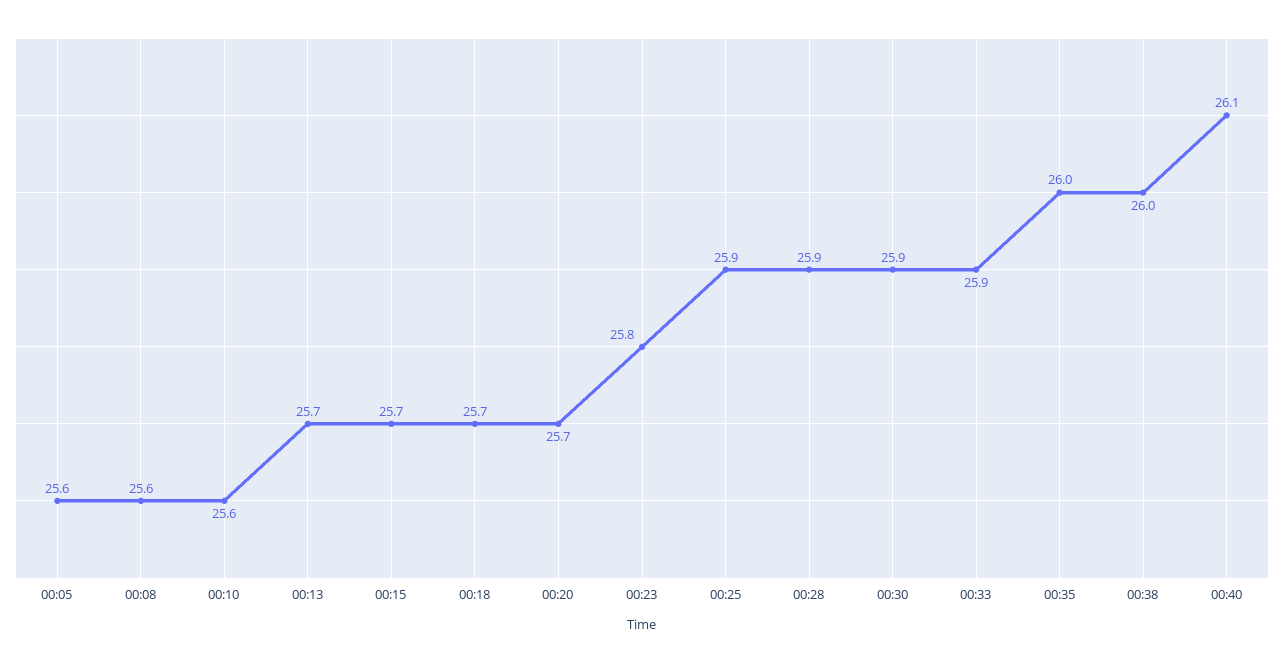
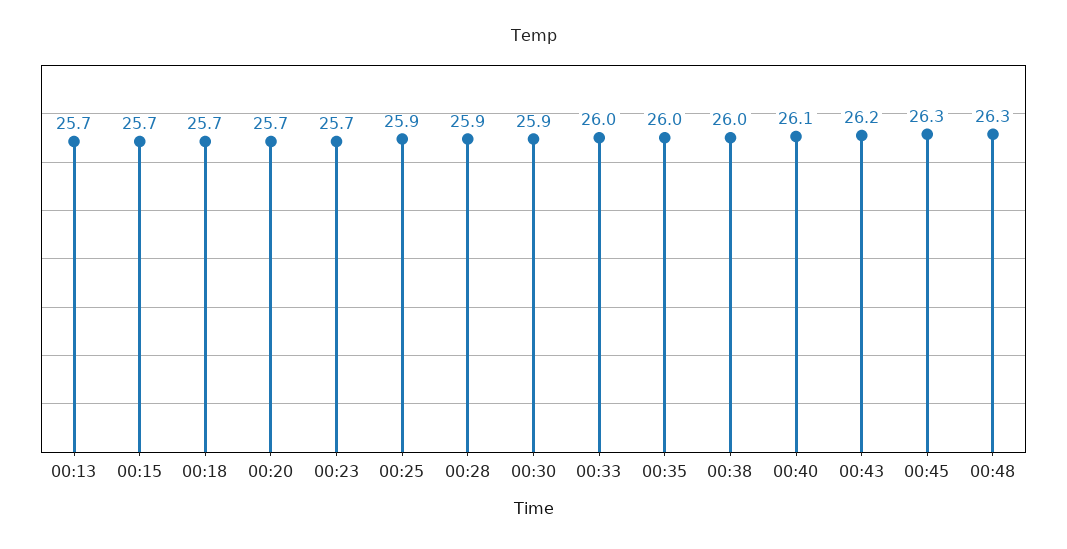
00:05: 25.6 -> none
00:08: 25.6 -> none
00:10: 25.6 -> none
00:23: 25.8 -> 25.7
00:33: 25.9 -> 26
00:43: none -> 26.2
00:45: none -> 26.3
00:48: none -> 26.3

